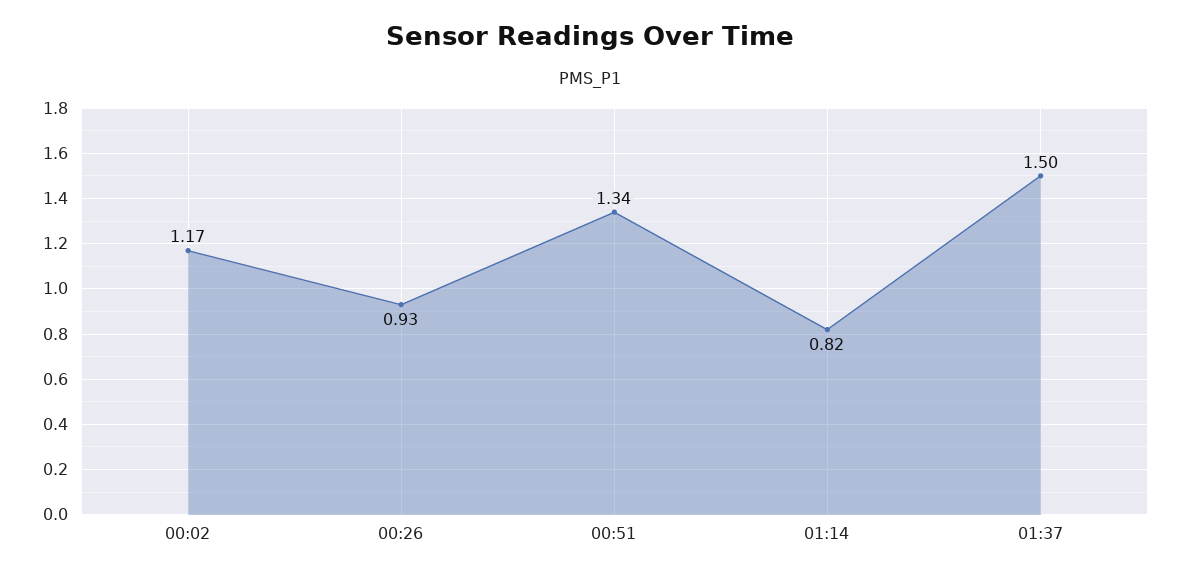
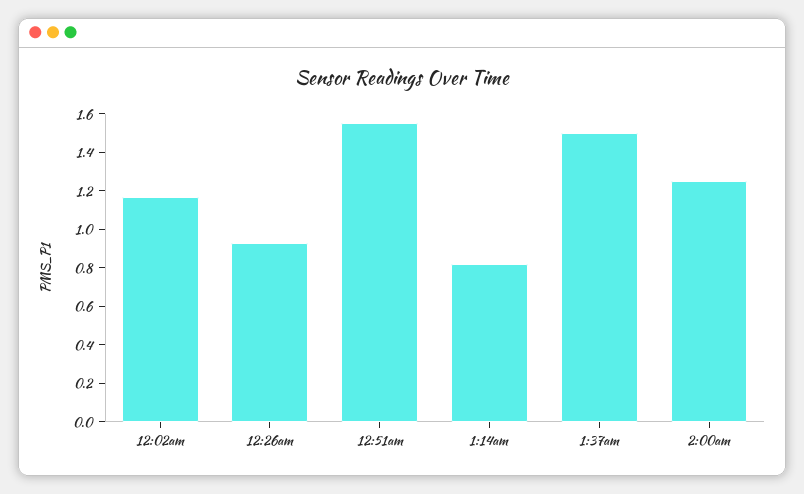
00:51: 1.34 -> 1.55
2:00am: none -> 1.25

